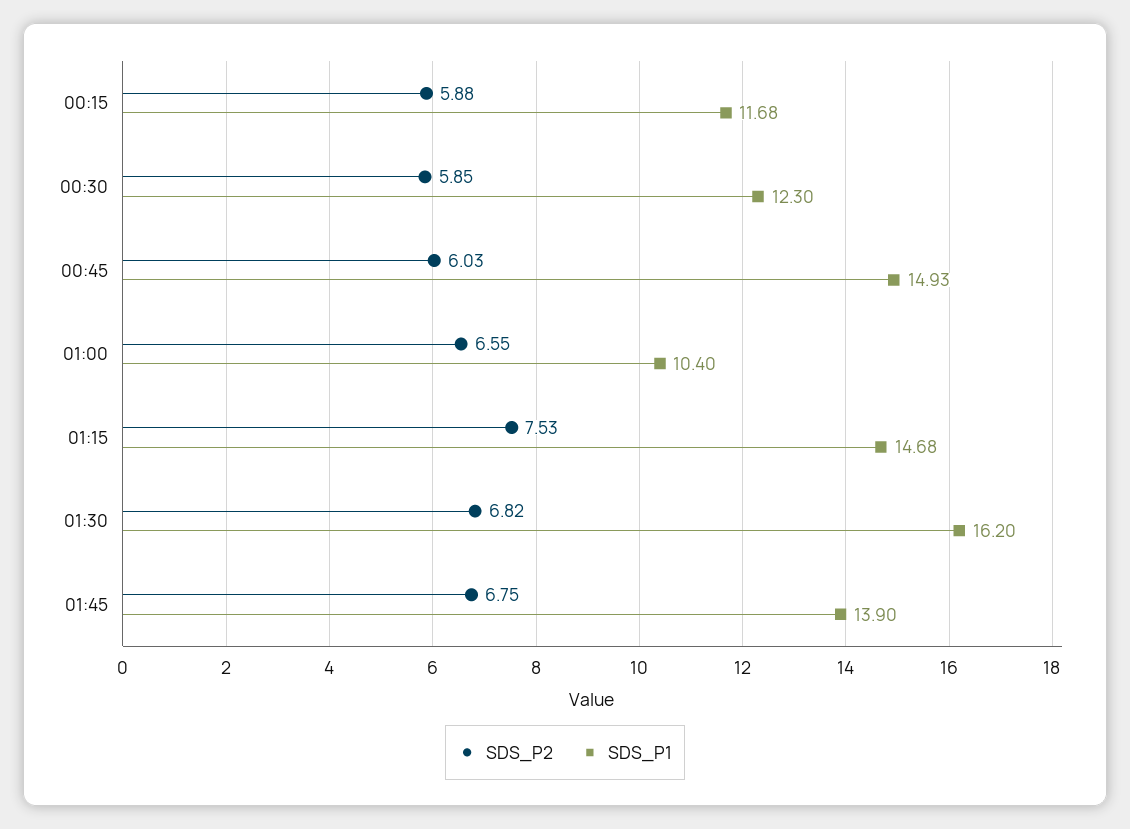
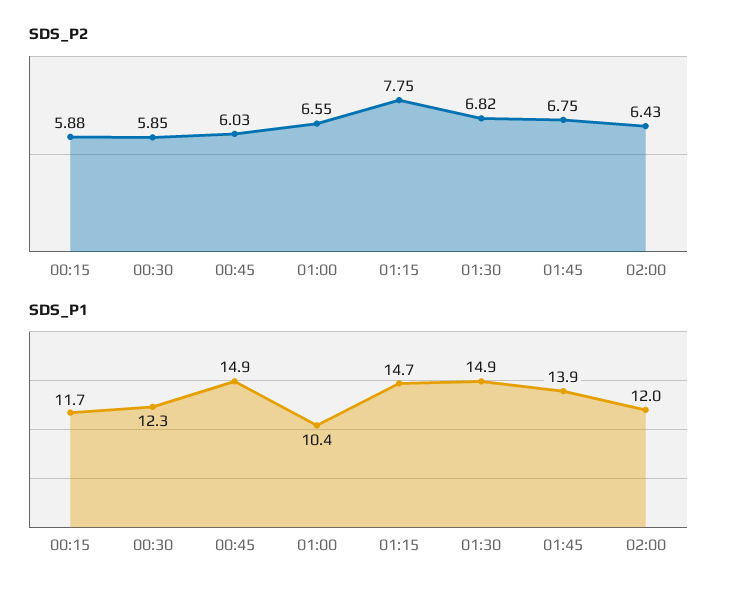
SDS_P2, 01:15: 7.53 -> 7.75
SDS_P1, 01:30: 16.2 -> 14.9
SDS_P2, 02:00: none -> 6.43
SDS_P1, 02:00: none -> 12

